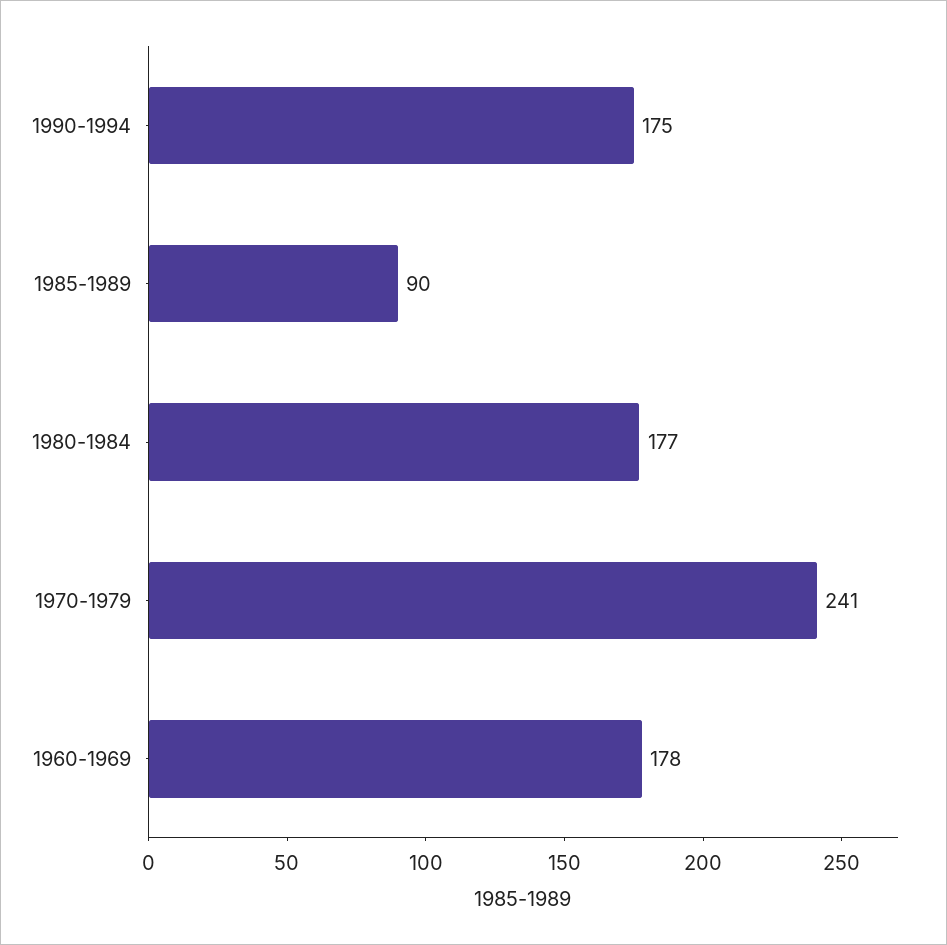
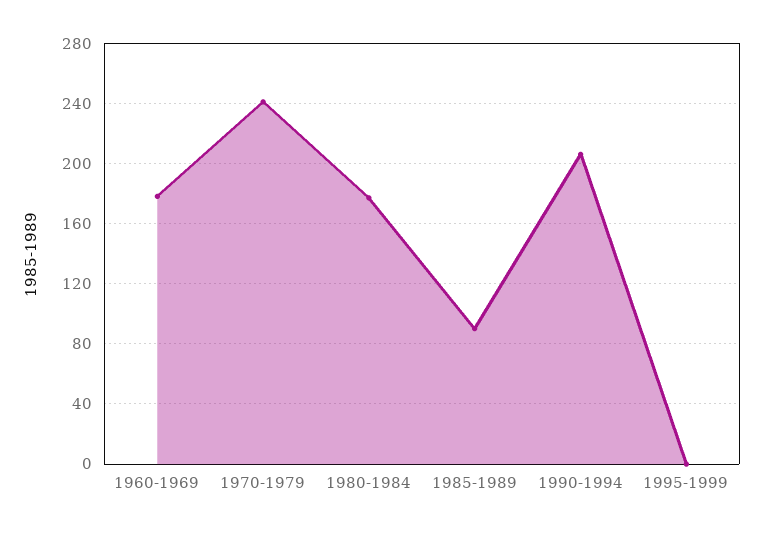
1990-1994: 175 -> 205
1995-1999: none -> 0

